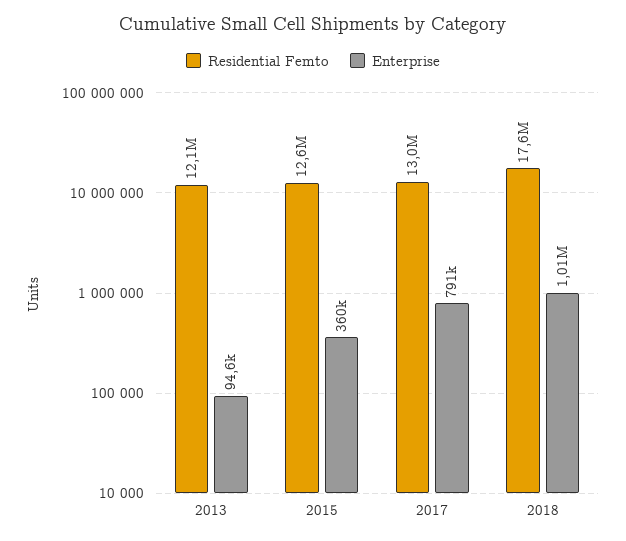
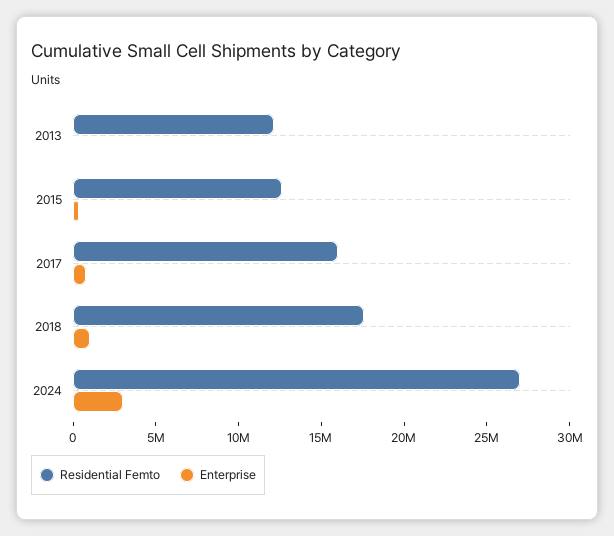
Residential Femto, 2017: 13000000 -> 16000000
Residential Femto, 2024: none -> 27000000
Enterprise, 2024: none -> 3000000

